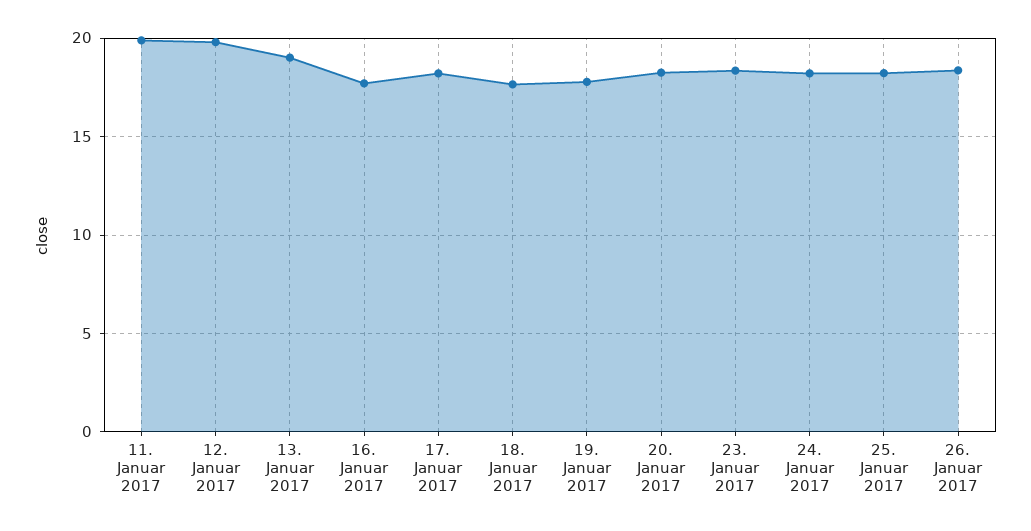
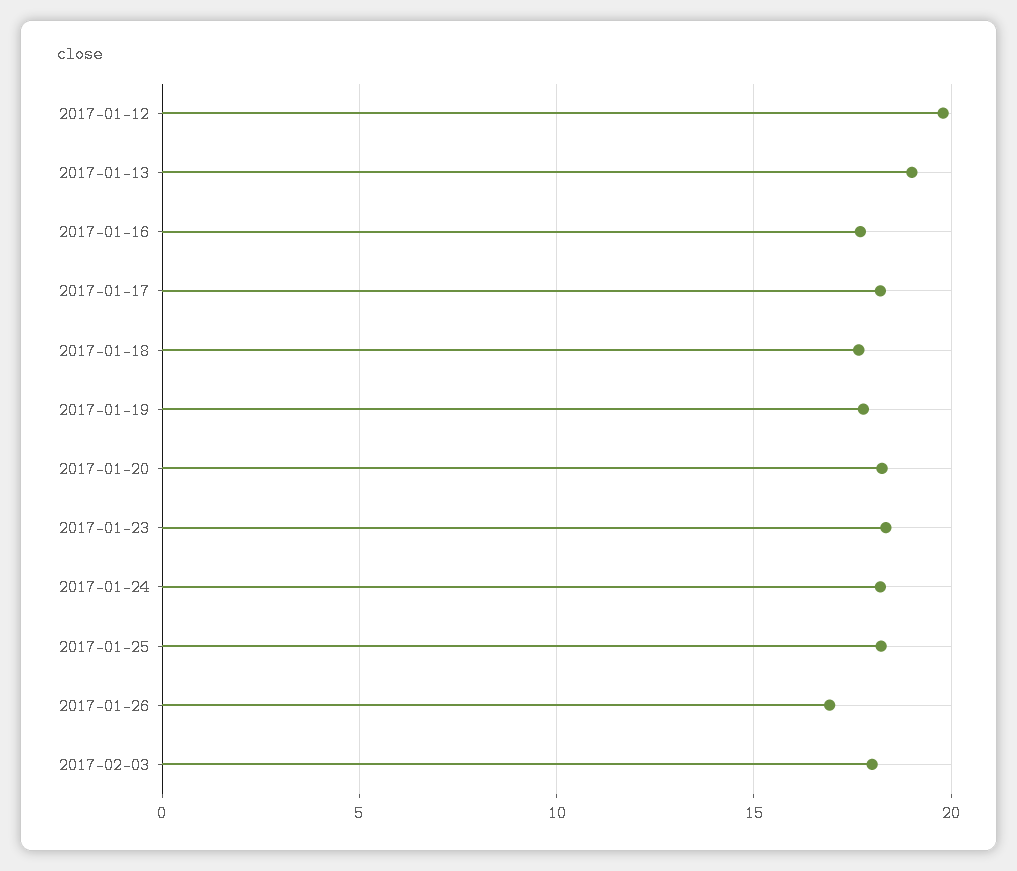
11. Januar 2017: 20 -> none
26. Januar 2017: 18.5 -> 17
2017-02-03: none -> 18

